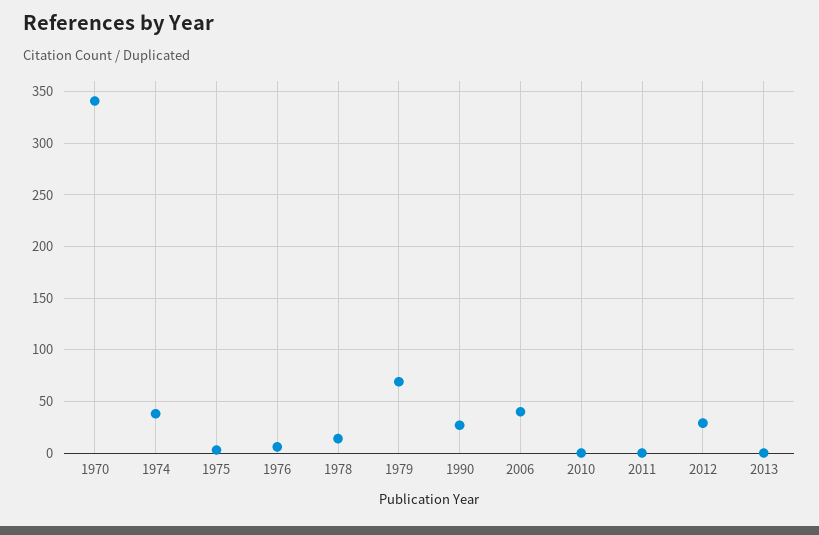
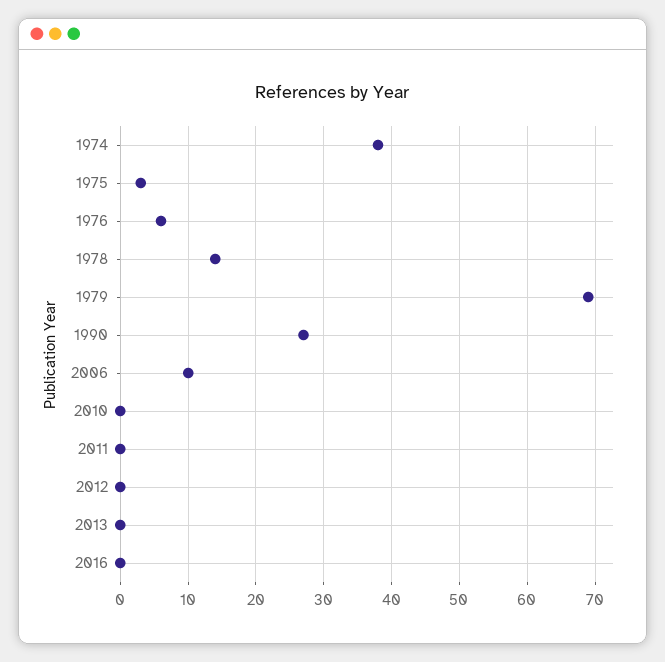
1970: 340 -> none
2006: 40 -> 10
2012: 30 -> 0
2016: none -> 0

